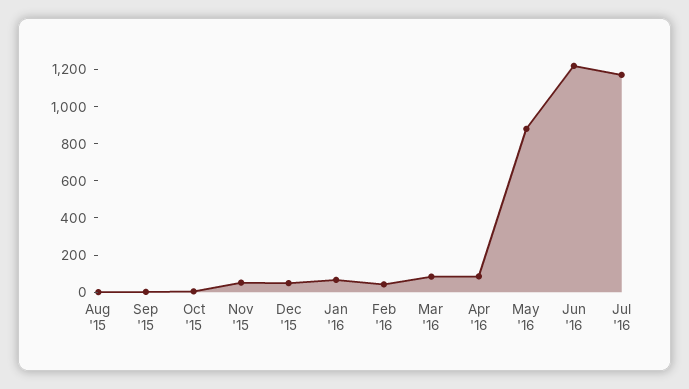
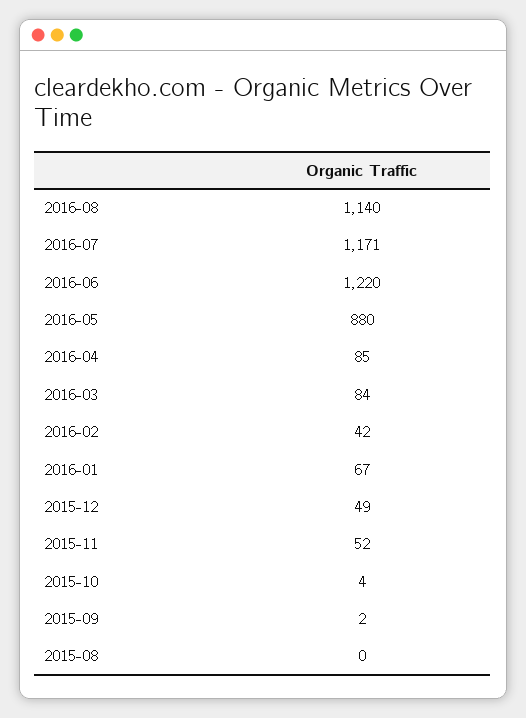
2016-08: none -> 1140

